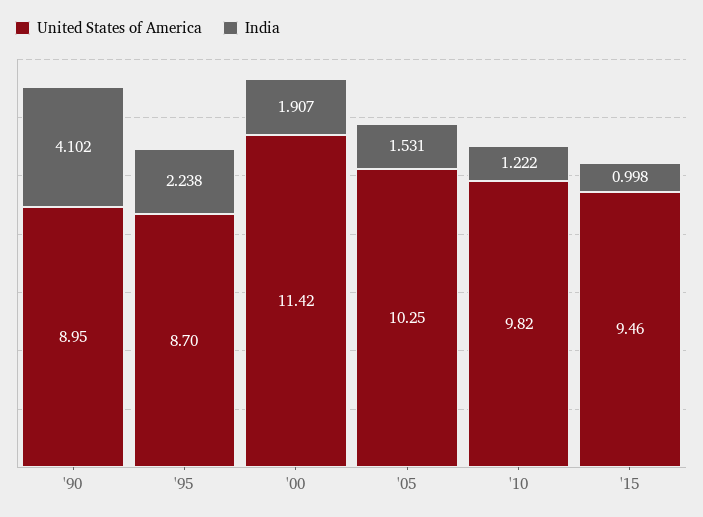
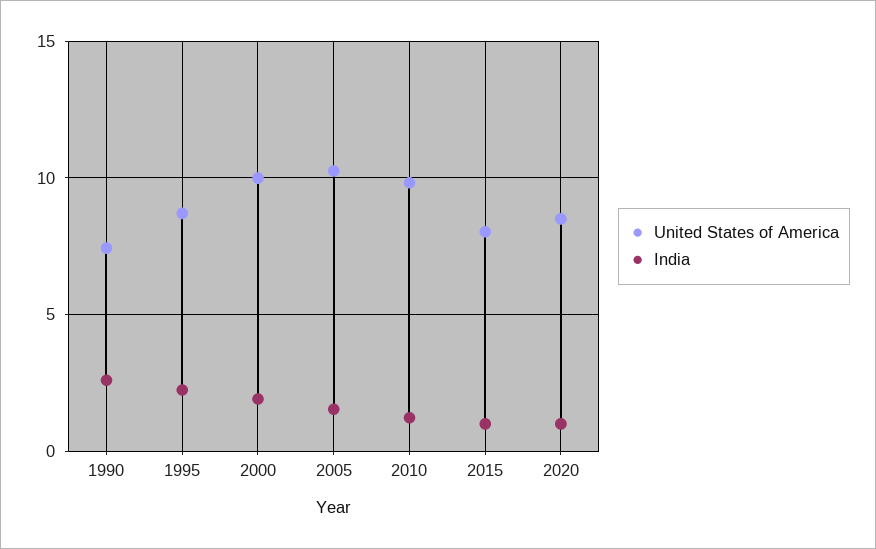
United States of America, '90: 8.95 -> 7.5
India, '90: 4.102 -> 2.5
United States of America, '00: 11.42 -> 10
United States of America, '15: 9.46 -> 8
United States of America, 2020: none -> 8.5
India, 2020: none -> 1

